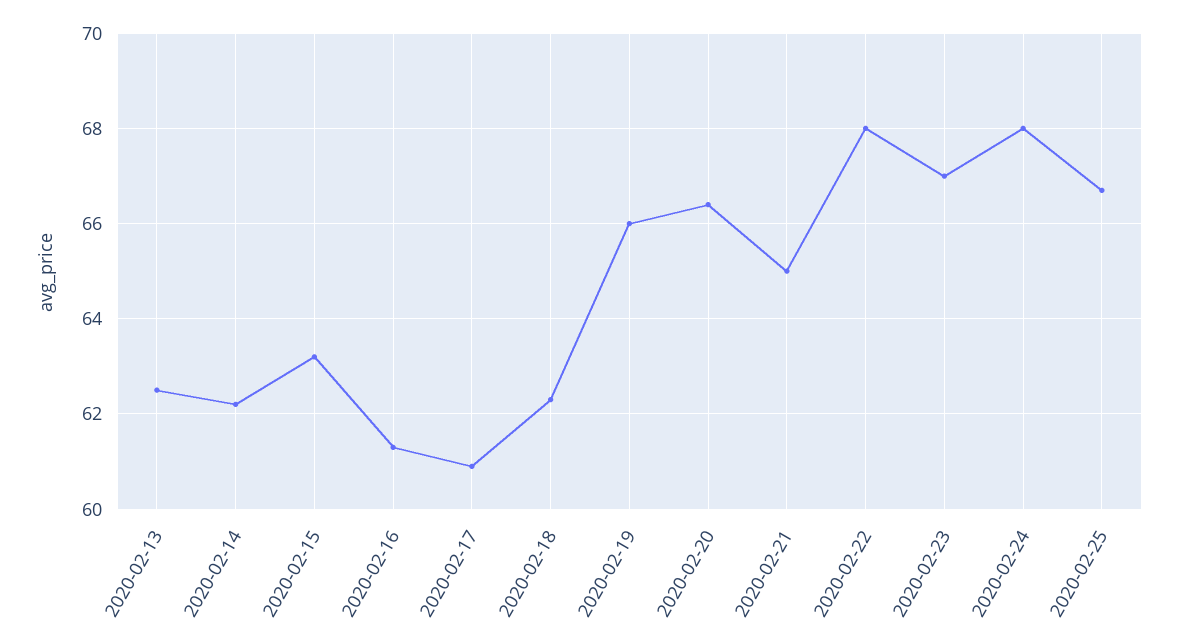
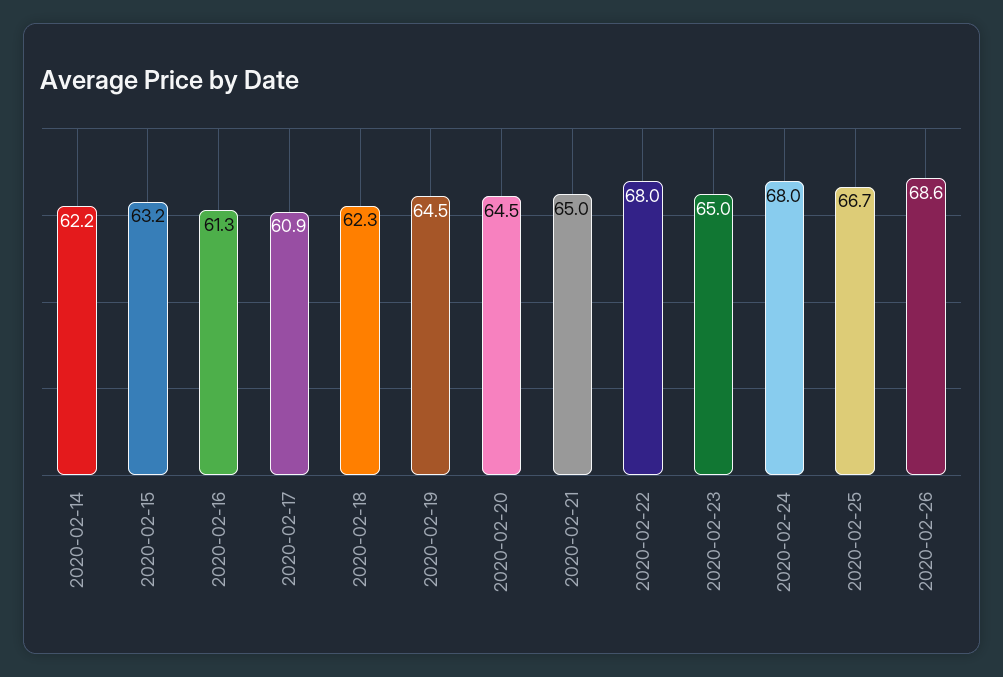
2020-02-13: 62.5 -> none
2020-02-19: 66 -> 64.5
2020-02-20: 66.5 -> 64.5
2020-02-23: 67 -> 65
2020-02-26: none -> 68.6

